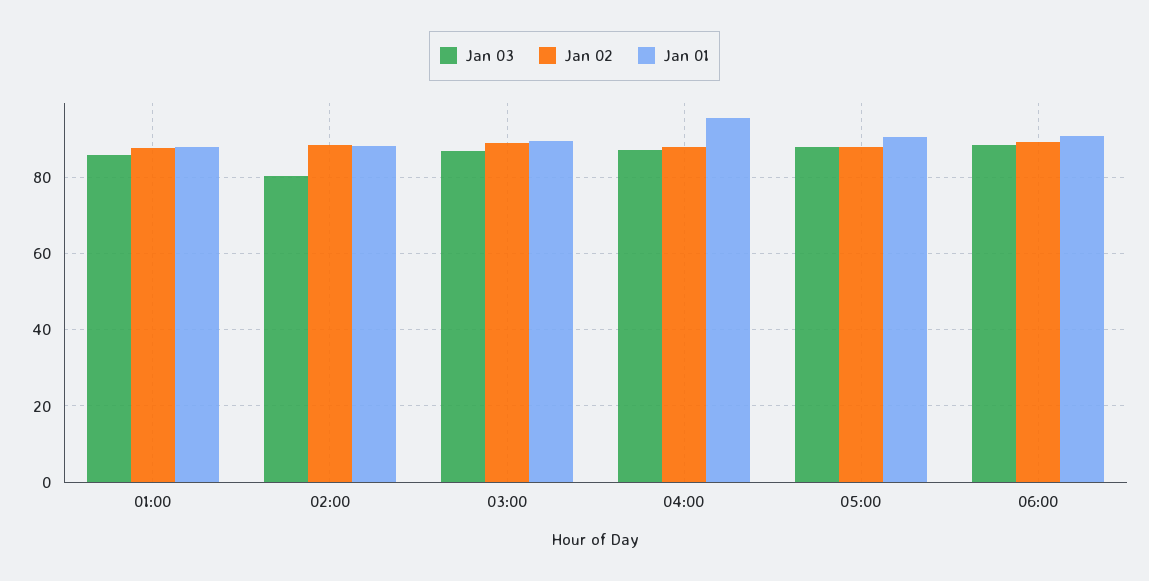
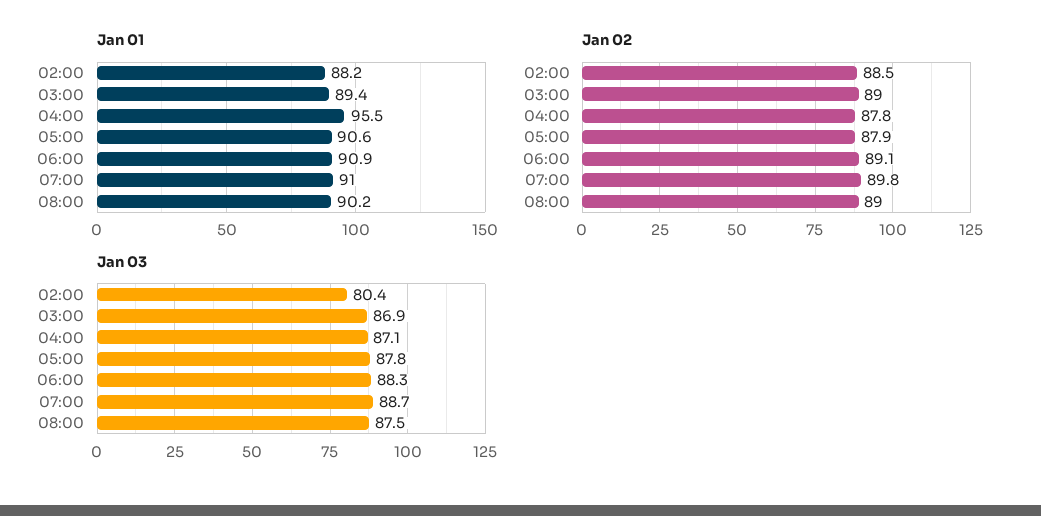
Jan 03, 01:00: 86 -> none
Jan 02, 01:00: 88 -> none
Jan 01, 01:00: 88 -> none
Jan 01, 07:00: none -> 91
Jan 01, 08:00: none -> 90.2
Jan 02, 07:00: none -> 89.8
Jan 02, 08:00: none -> 89
Jan 03, 07:00: none -> 88.7
Jan 03, 08:00: none -> 87.5

